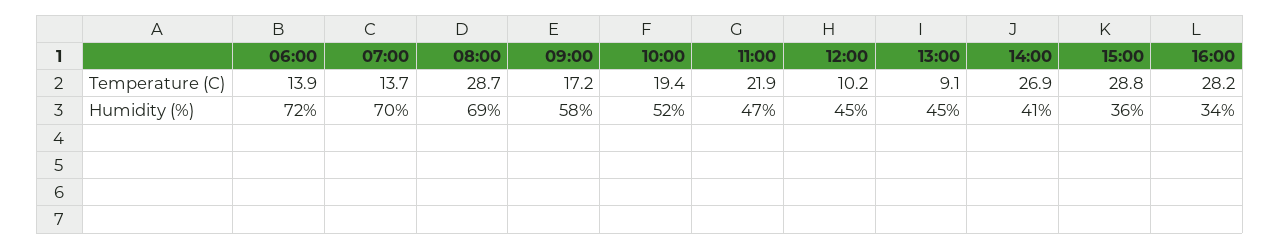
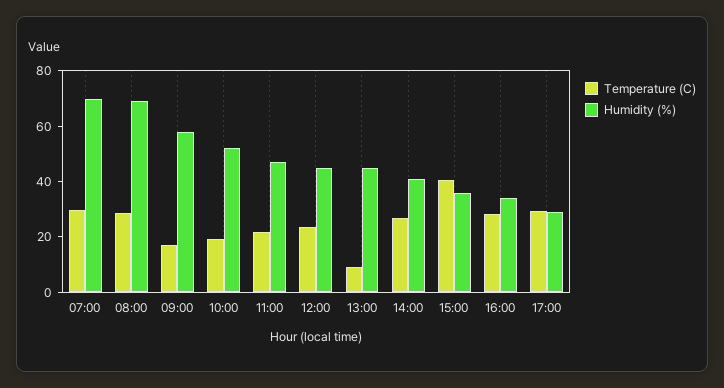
Temperature (C), 06:00: 13.9 -> none
Temperature (C), 07:00: 13.7 -> 30
Temperature (C), 12:00: 10.2 -> 25
Temperature (C), 15:00: 28.8 -> 40
Humidity (%), 06:00: 72 -> none
Temperature (C), 17:00: none -> 30
Humidity (%), 17:00: none -> 30

